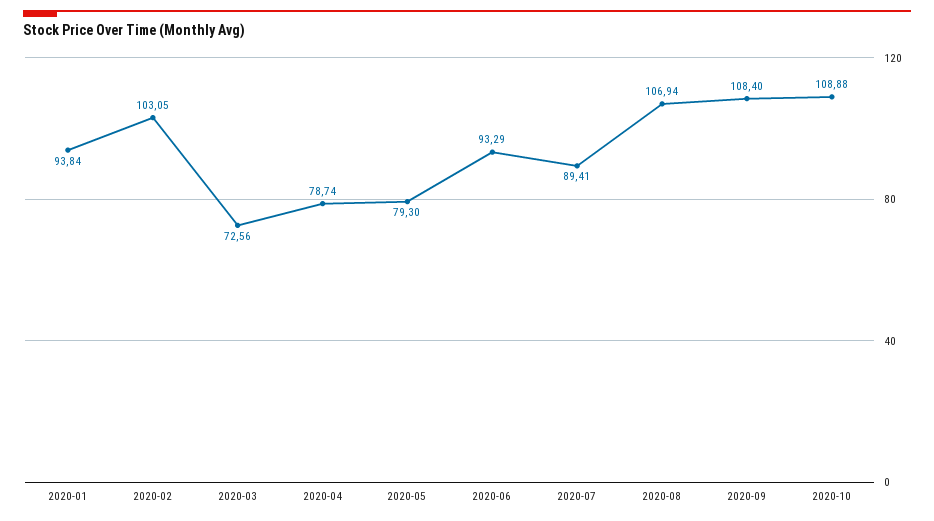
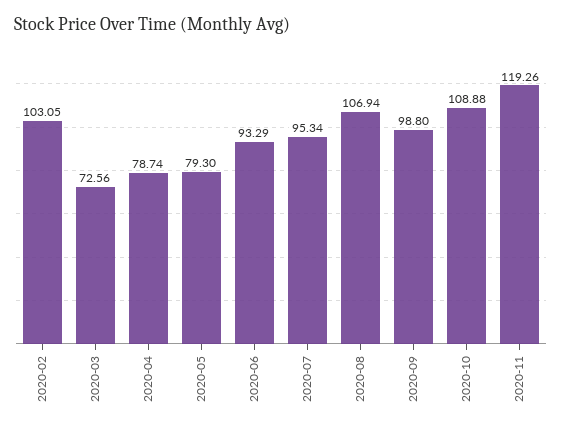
2020-01: 93.84 -> none
2020-07: 89.41 -> 95.34
2020-09: 108.4 -> 98.8
2020-11: none -> 119.26

